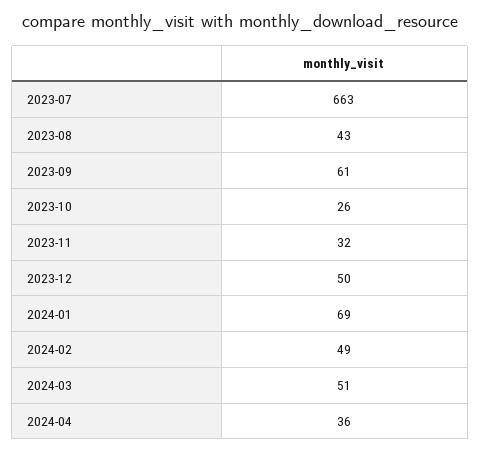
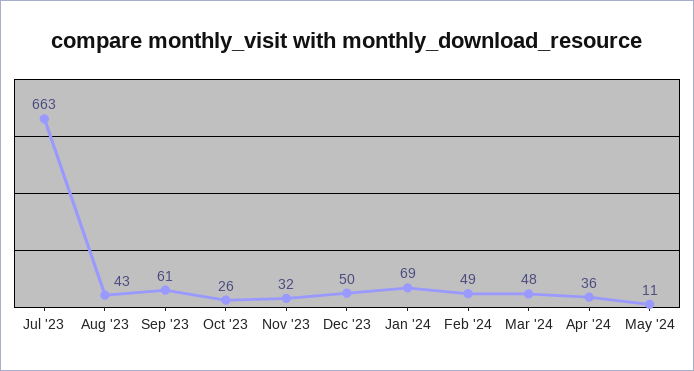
2024-03: 51 -> 48
May '24: none -> 11

